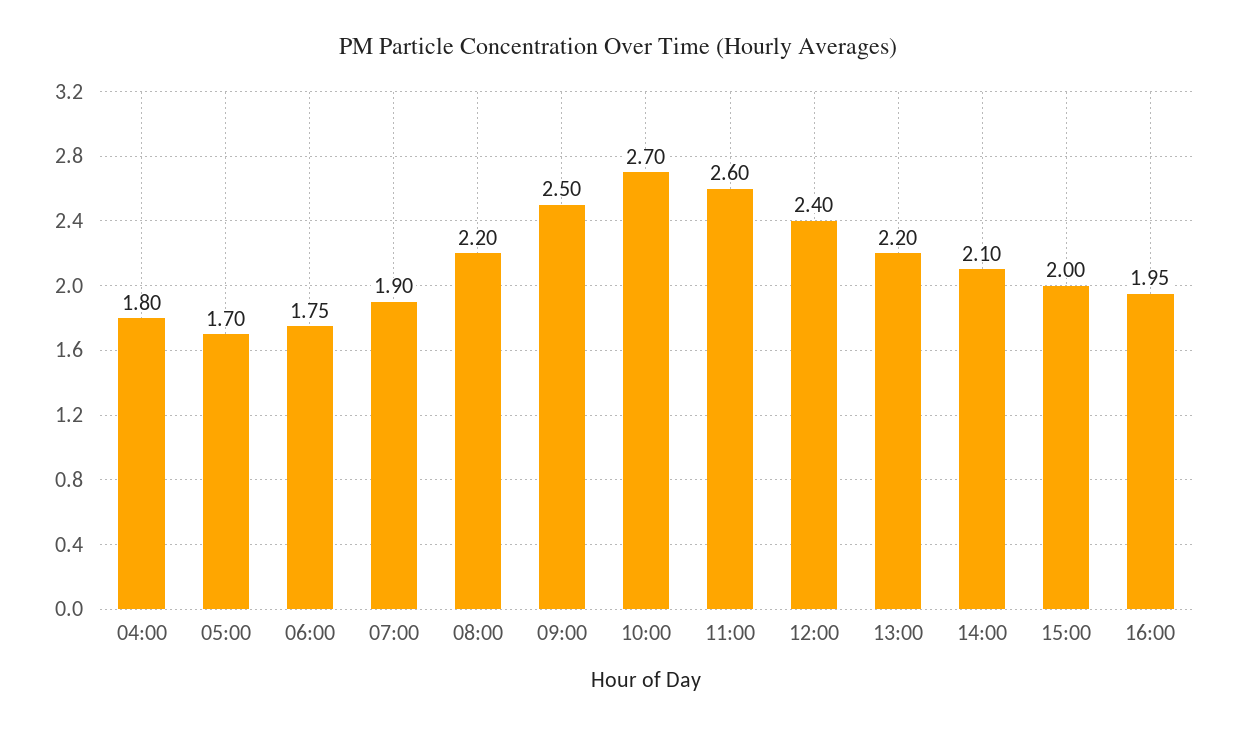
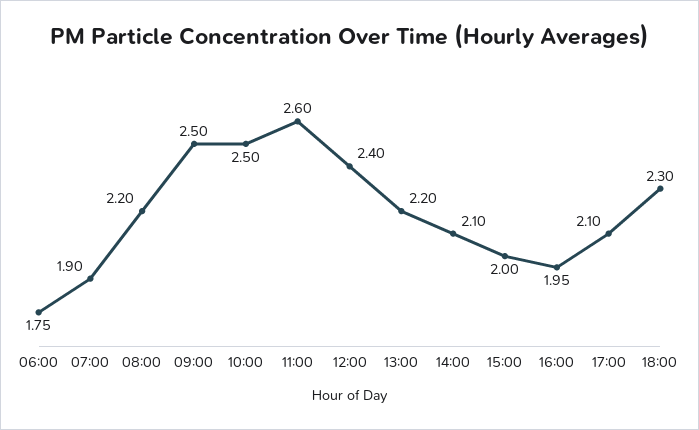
04:00: 1.8 -> none
05:00: 1.7 -> none
10:00: 2.7 -> 2.5
17:00: none -> 2.1
18:00: none -> 2.3

